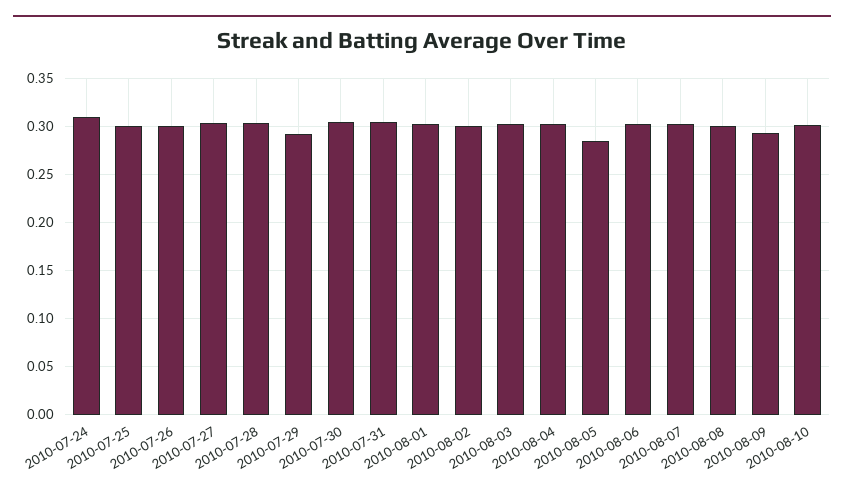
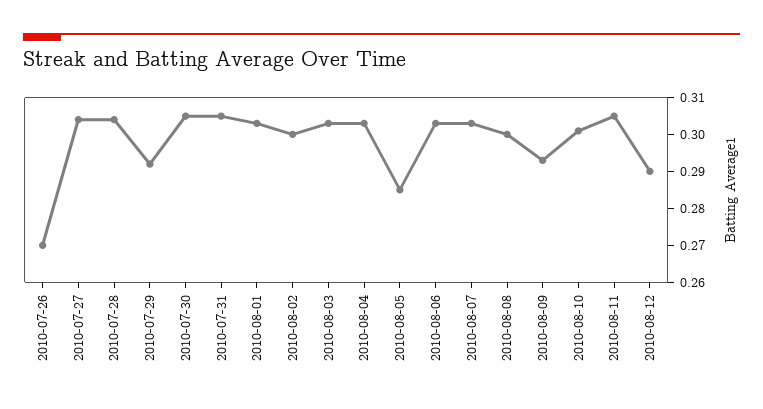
2010-07-24: 0.31 -> none
2010-07-25: 0.3 -> none
2010-07-26: 0.3 -> 0.27
2010-08-11: none -> 0.305
2010-08-12: none -> 0.29

